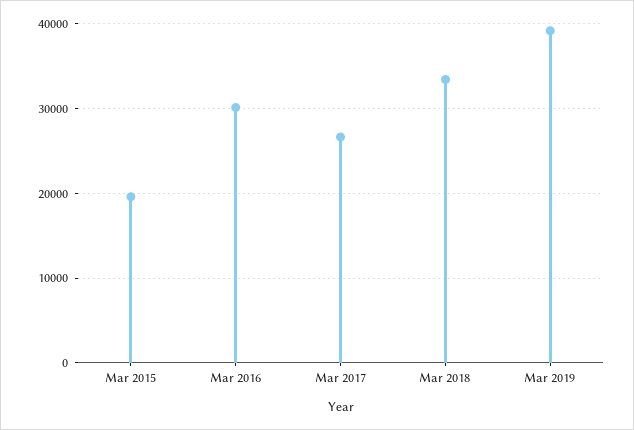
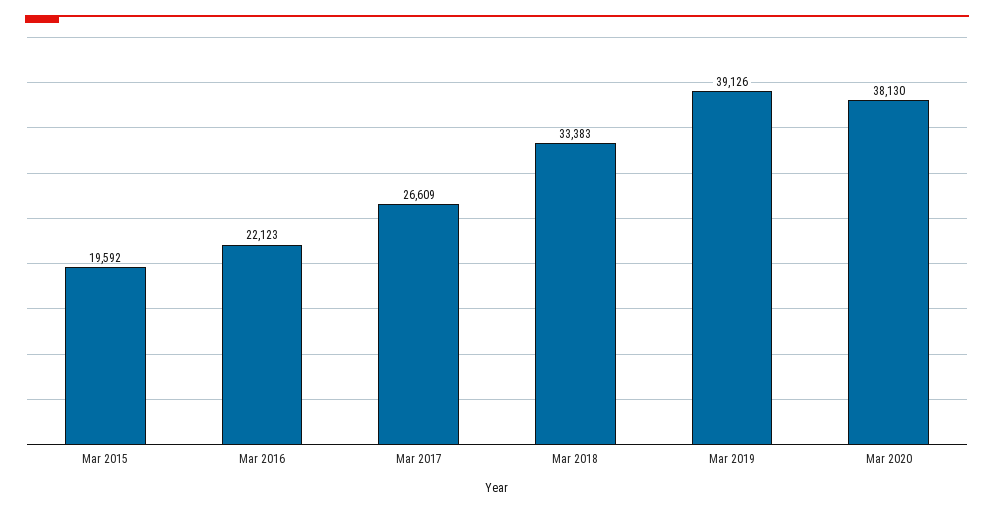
Mar 2016: 30000 -> 22123
Mar 2020: none -> 38130

